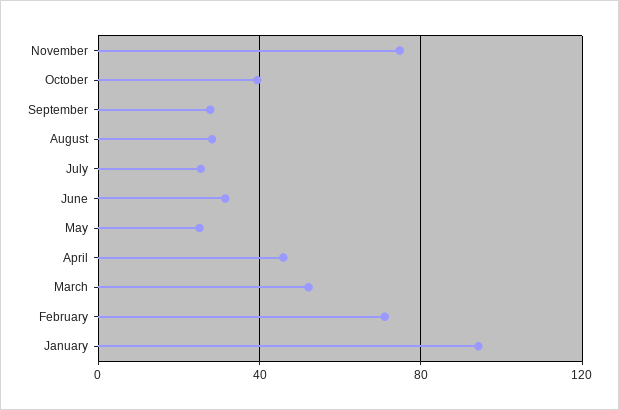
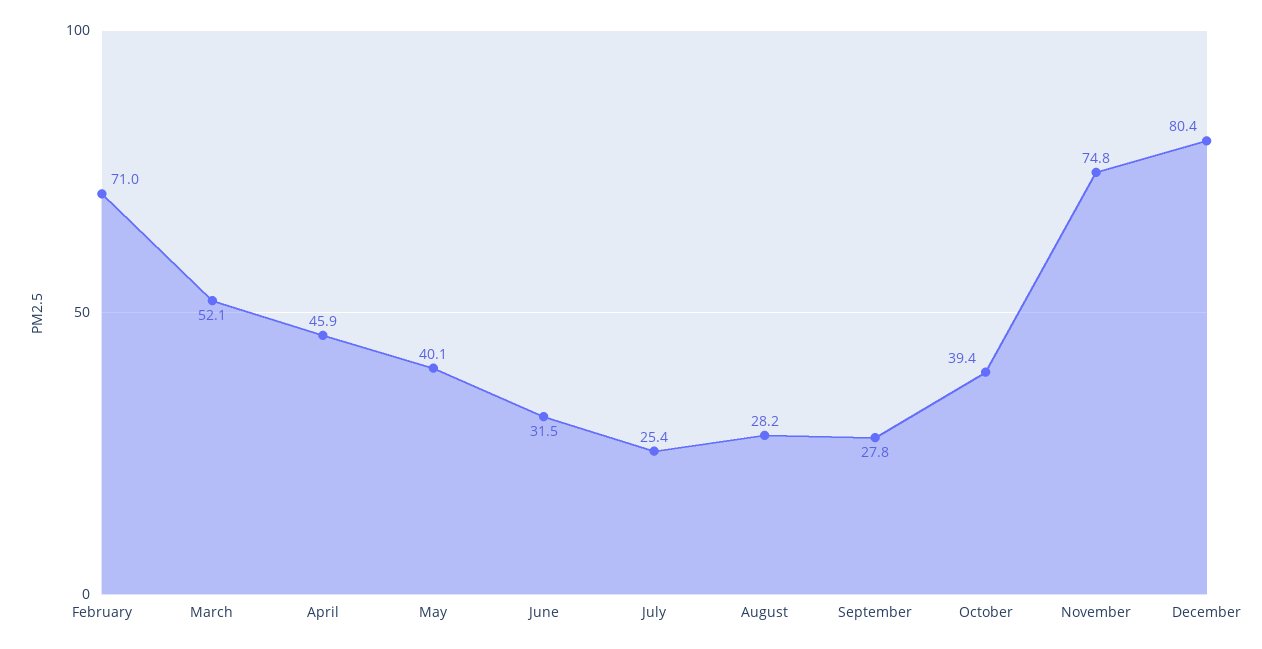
May: 25 -> 40.1
January: 95 -> none
December: none -> 80.4

